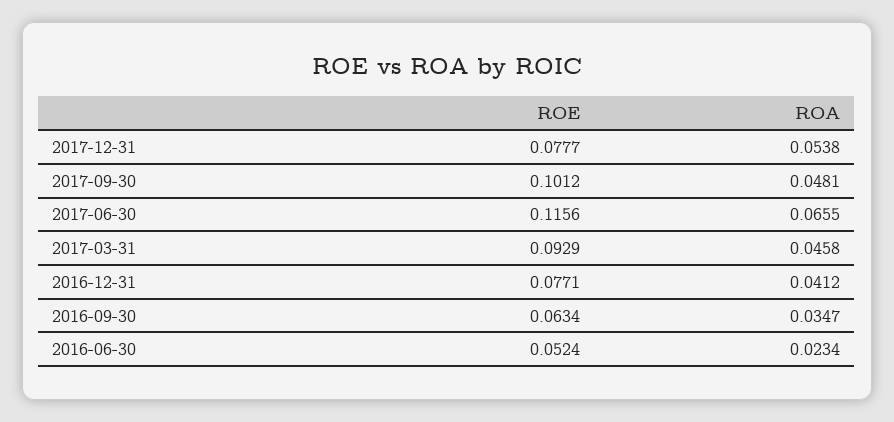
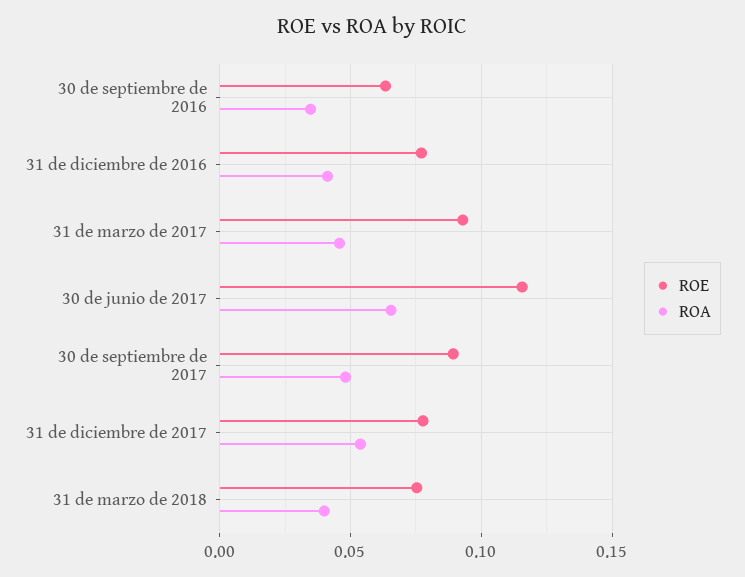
ROE, 2017-09-30: 0.1012 -> 0.09
ROE, 2016-06-30: 0.0524 -> none
ROA, 2016-06-30: 0.0234 -> none
ROE, 31 de marzo de 2018: none -> 0.075
ROA, 31 de marzo de 2018: none -> 0.04

